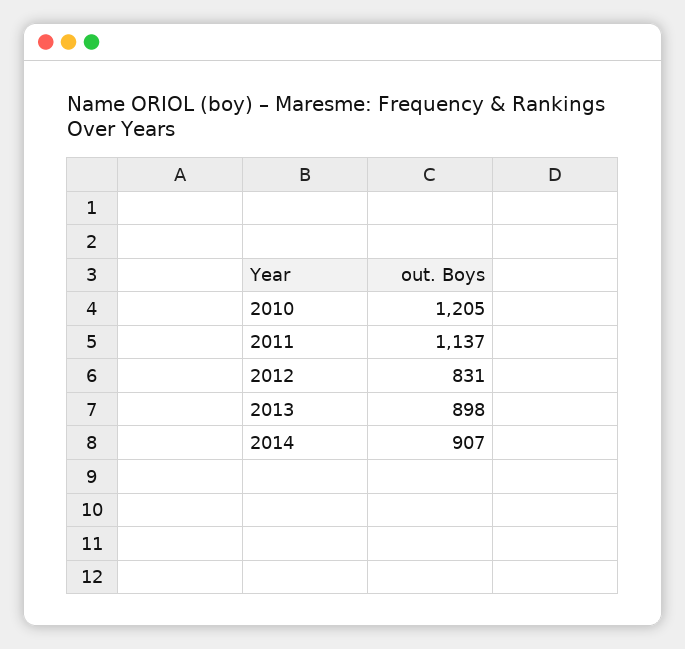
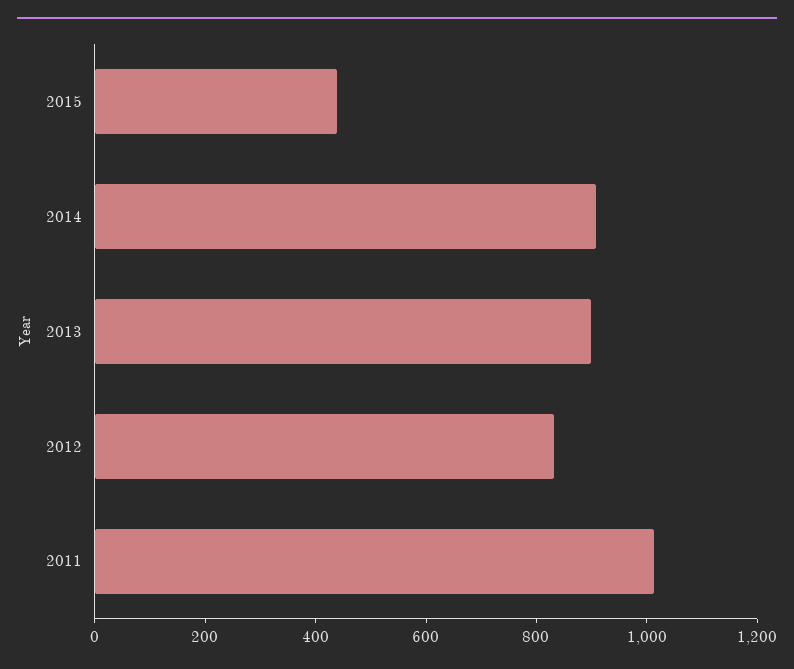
2010: 1205 -> none
2011: 1137 -> 1000
2015: none -> 450

